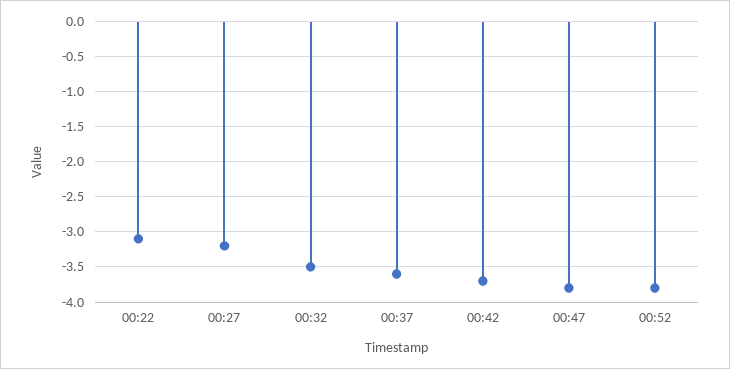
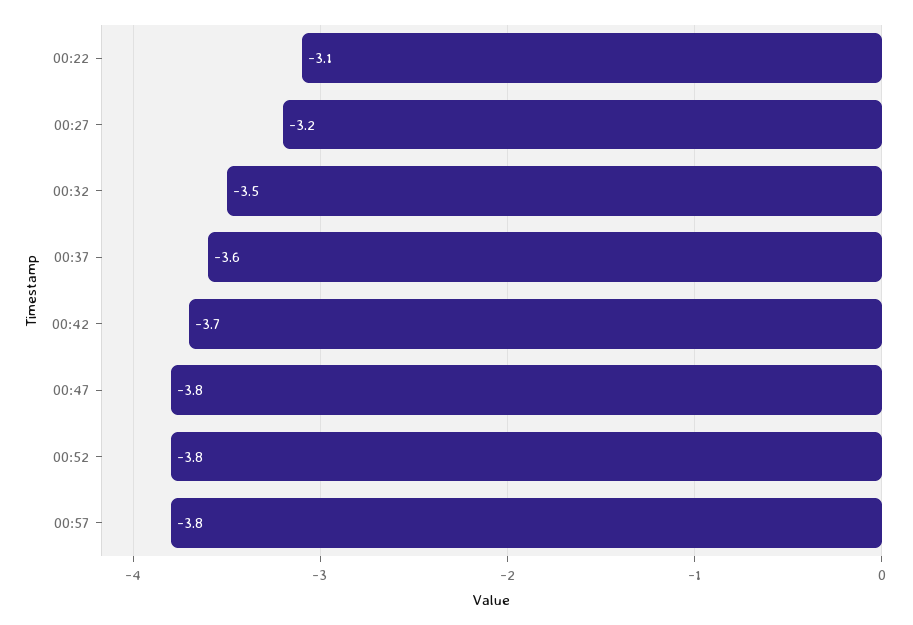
00:57: none -> -3.8

